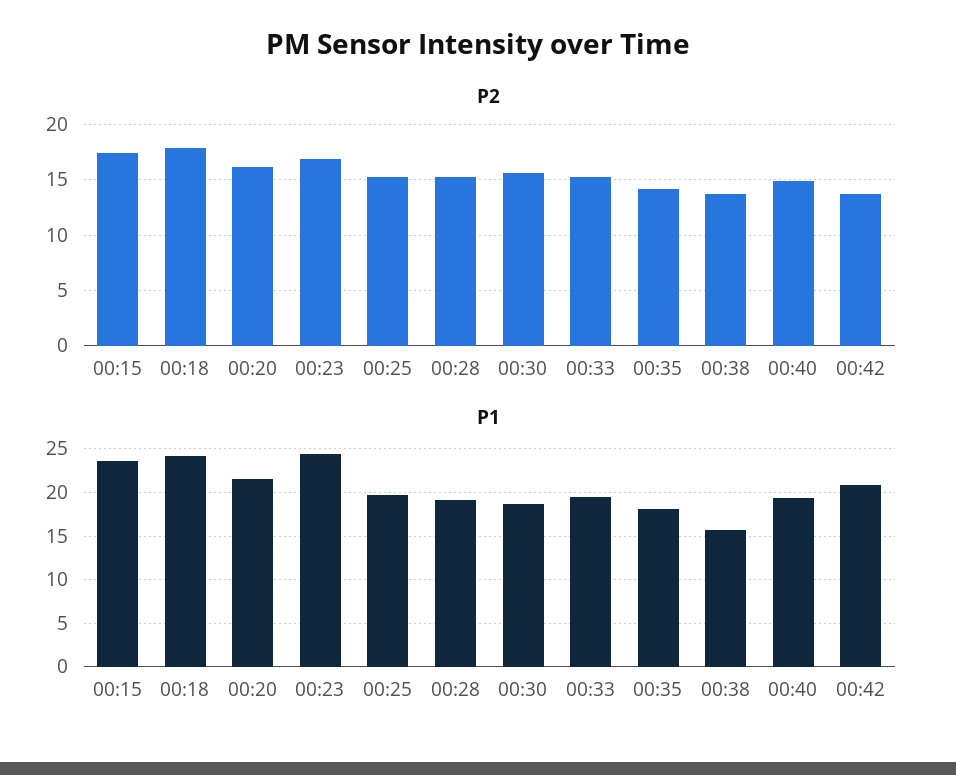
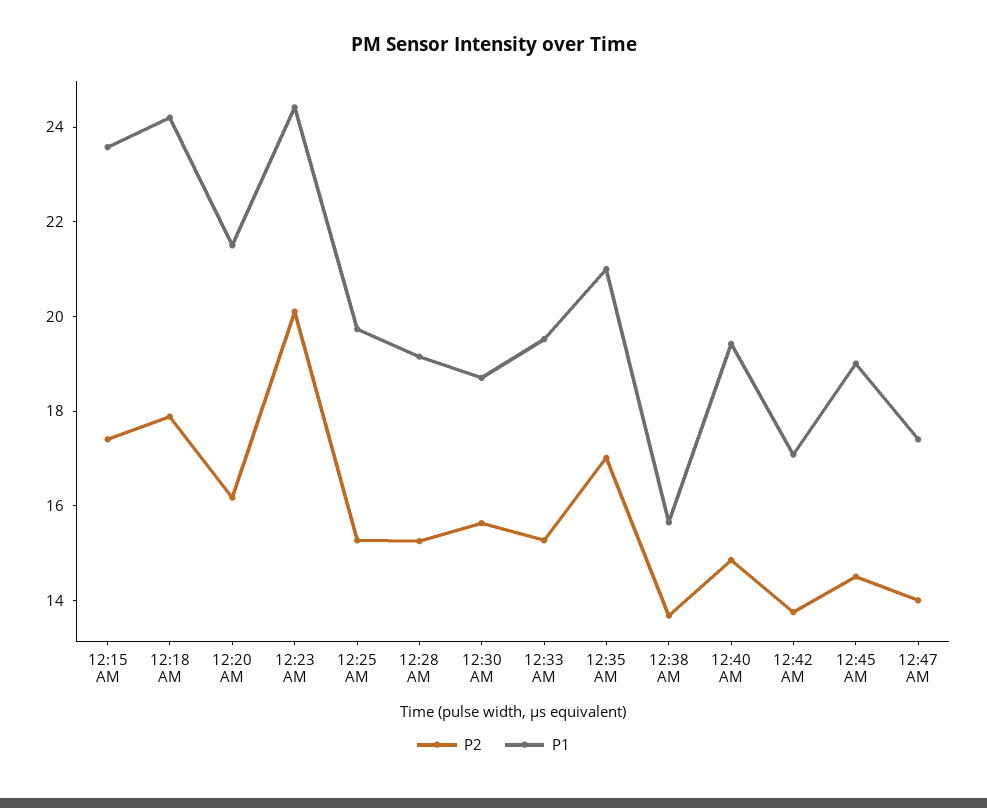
P2, 00:23: 17 -> 20
P2, 00:35: 14 -> 17
P1, 00:35: 18 -> 21
P1, 00:42: 21 -> 17
P2, 12:45 AM: none -> 14.5
P1, 12:45 AM: none -> 19
P2, 12:47 AM: none -> 14
P1, 12:47 AM: none -> 17.5

